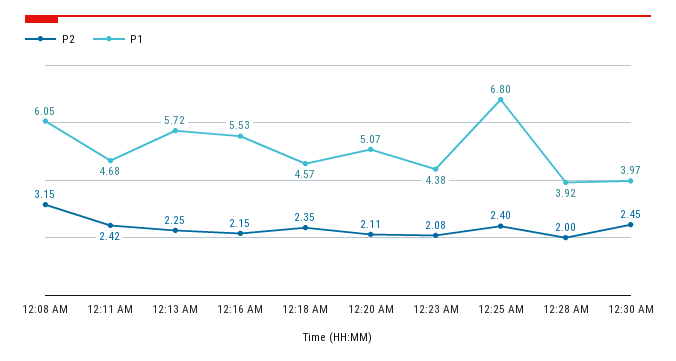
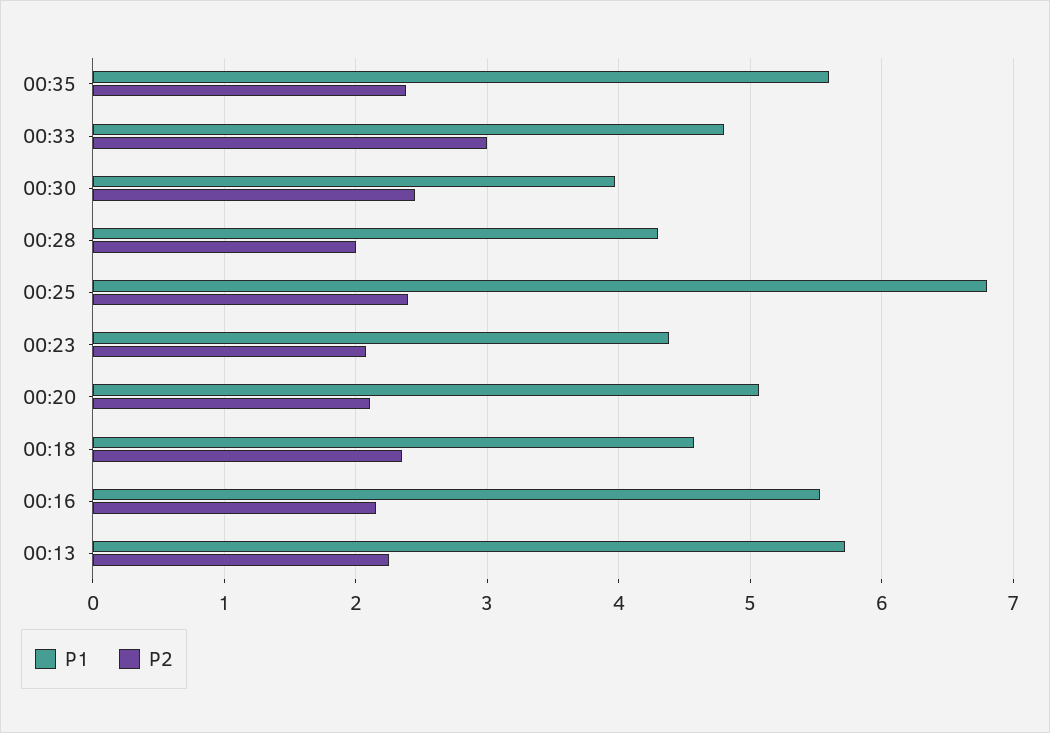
P2, 12:08 AM: 3.15 -> none
P1, 12:08 AM: 6.05 -> none
P2, 12:11 AM: 2.42 -> none
P1, 12:11 AM: 4.68 -> none
P1, 12:28 AM: 3.92 -> 4.3
P1, 00:35: none -> 5.6
P2, 00:35: none -> 2.4
P1, 00:33: none -> 4.8
P2, 00:33: none -> 3

